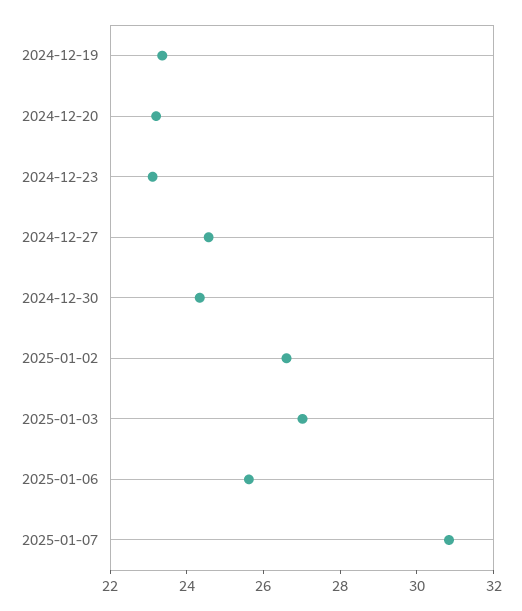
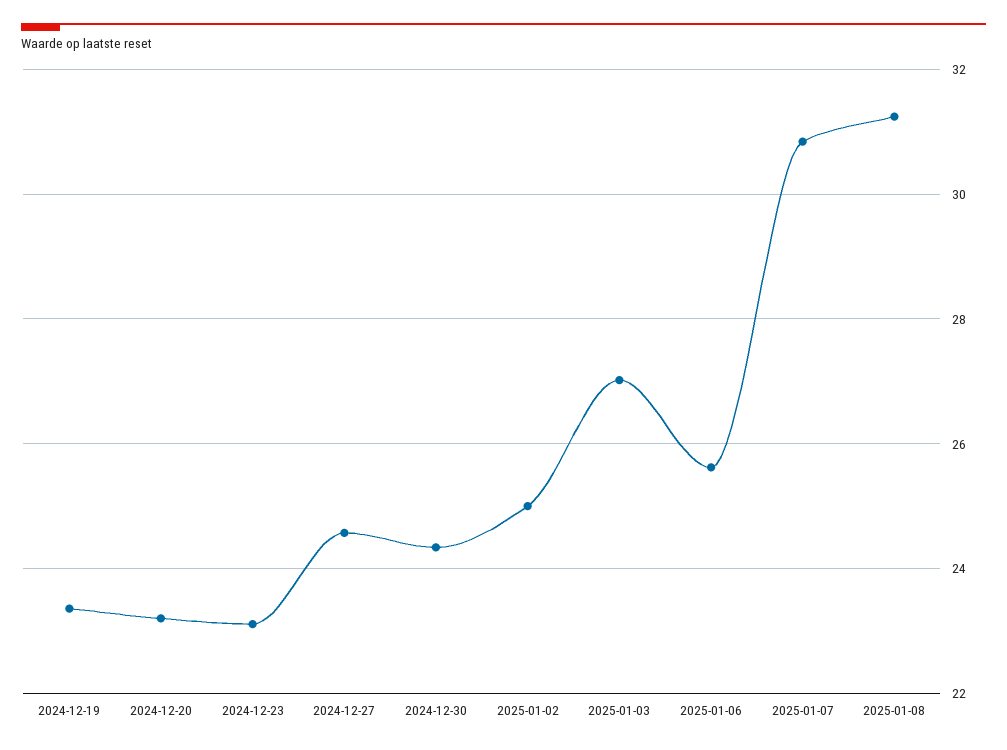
2025-01-02: 26.5 -> 25
2025-01-08: none -> 31.2

